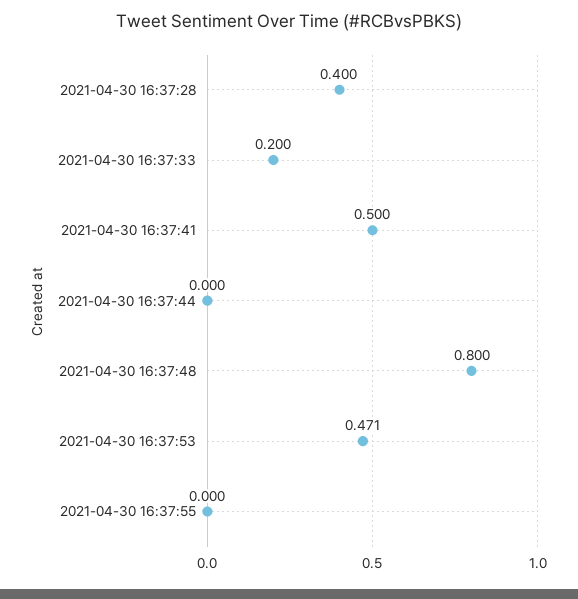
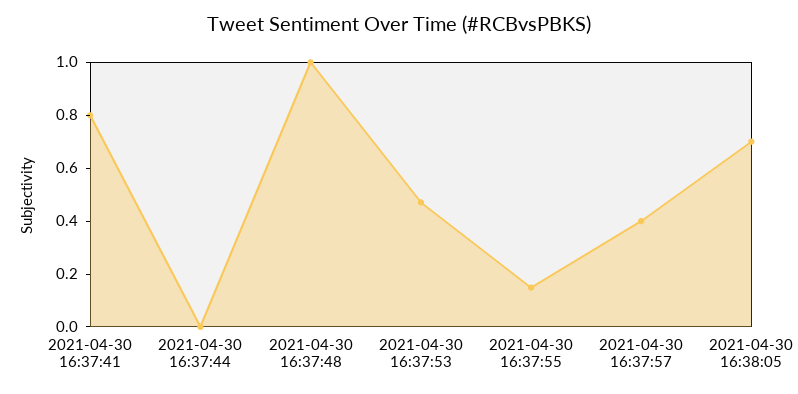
2021-04-30 16:37:28: 0.4 -> none
2021-04-30 16:37:33: 0.2 -> none
2021-04-30 16:37:41: 0.5 -> 0.8
2021-04-30 16:37:48: 0.8 -> 1
2021-04-30 16:37:55: 0 -> 0.15
2021-04-30 16:37:57: none -> 0.4
2021-04-30 16:38:05: none -> 0.7

